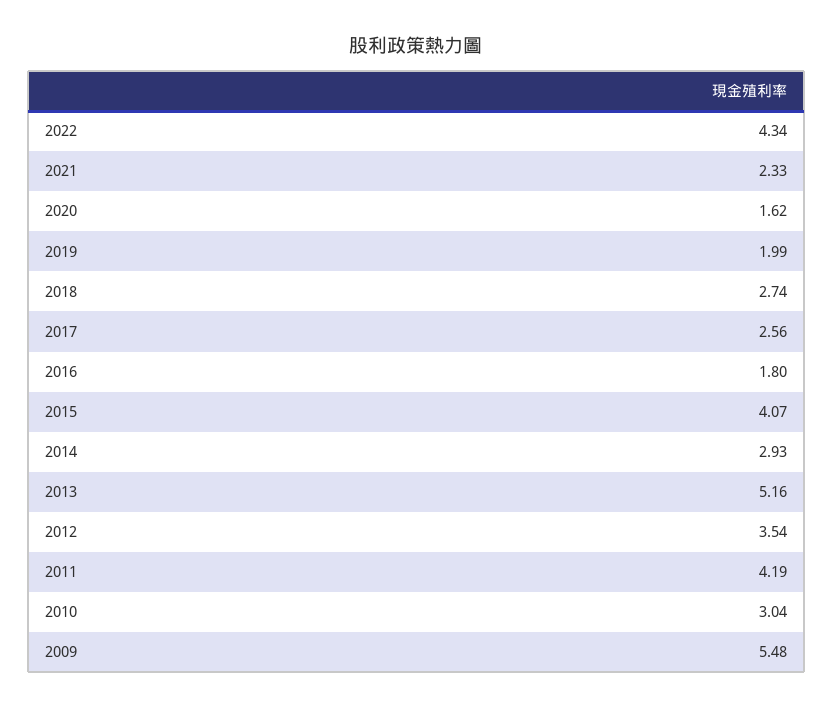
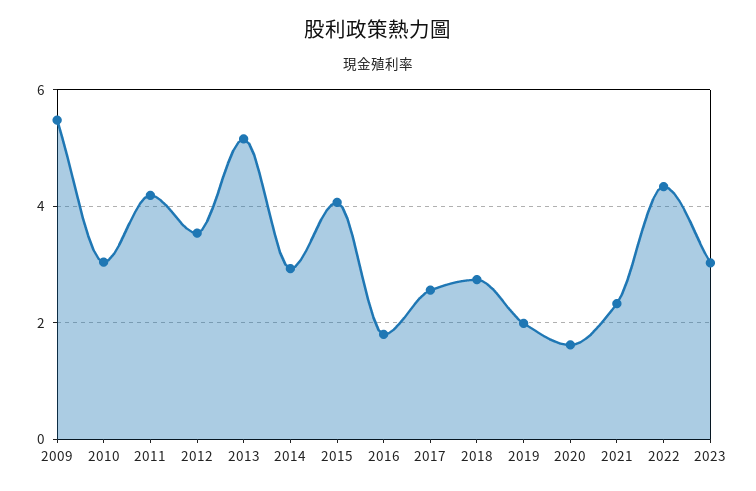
2023: none -> 3

